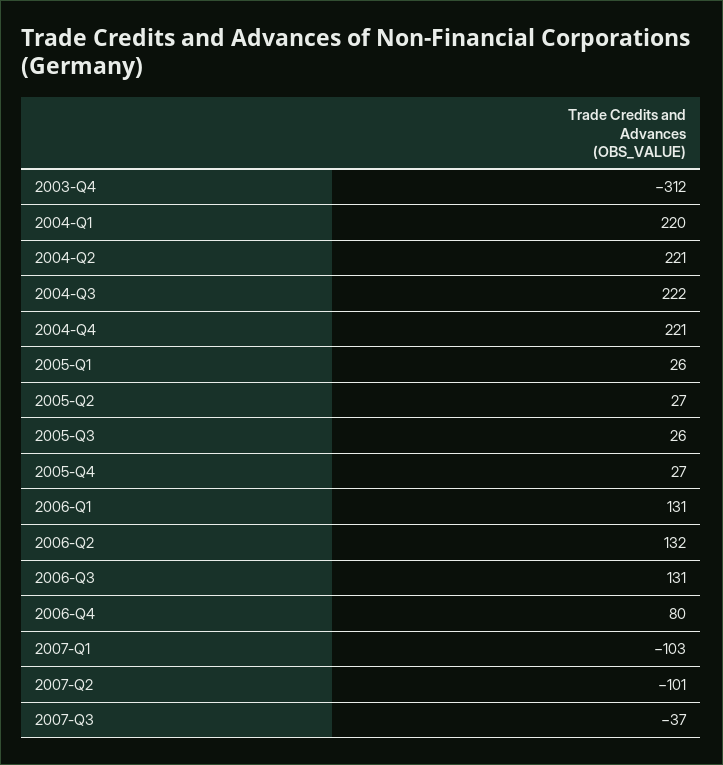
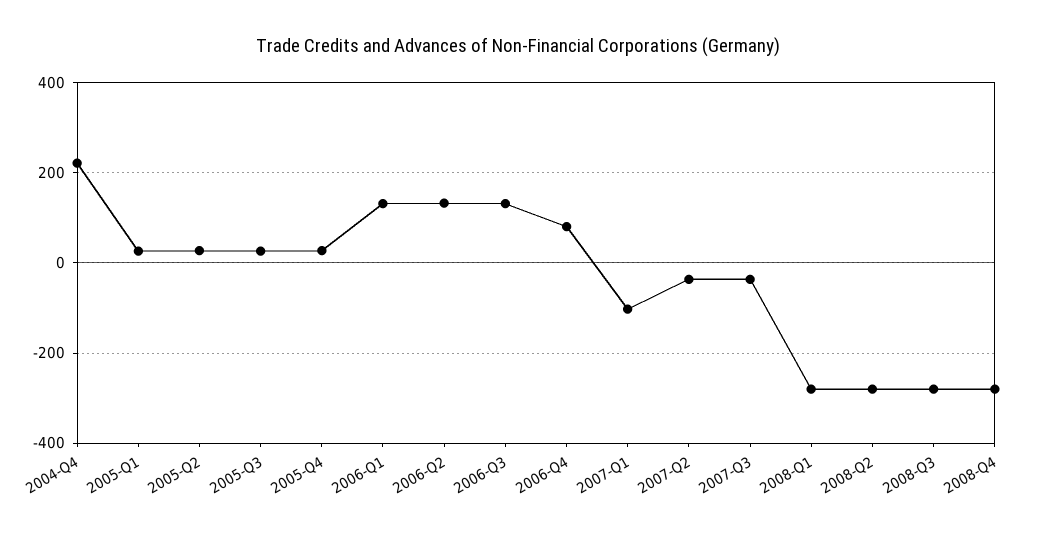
2003-Q4: -312 -> none
2004-Q1: 220 -> none
2004-Q2: 221 -> none
2004-Q3: 222 -> none
2007-Q2: -101 -> -40
2008-Q1: none -> -280
2008-Q2: none -> -280
2008-Q3: none -> -280
2008-Q4: none -> -280

